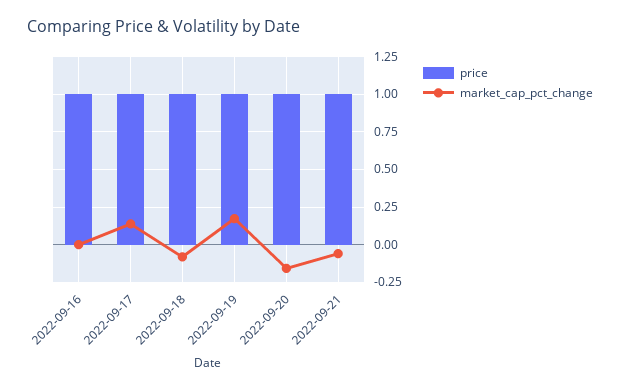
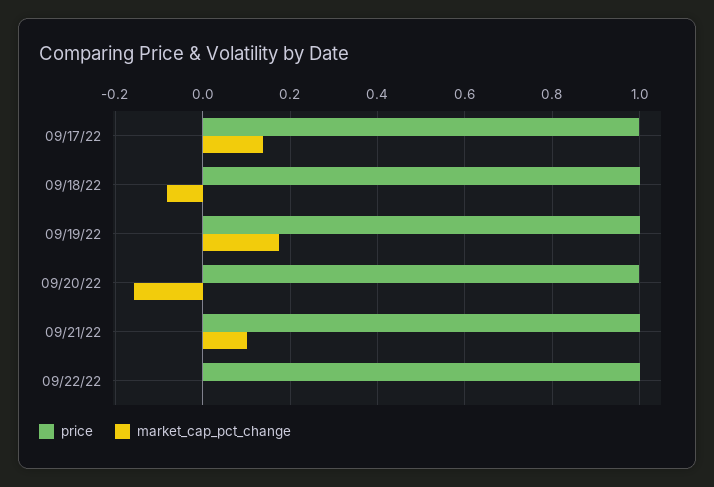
price, 2022-09-16: 1 -> none
market_cap_pct_change, 2022-09-16: 0 -> none
market_cap_pct_change, 2022-09-21: -0.05 -> 0.1
price, 09/22/22: none -> 1
market_cap_pct_change, 09/22/22: none -> 0

